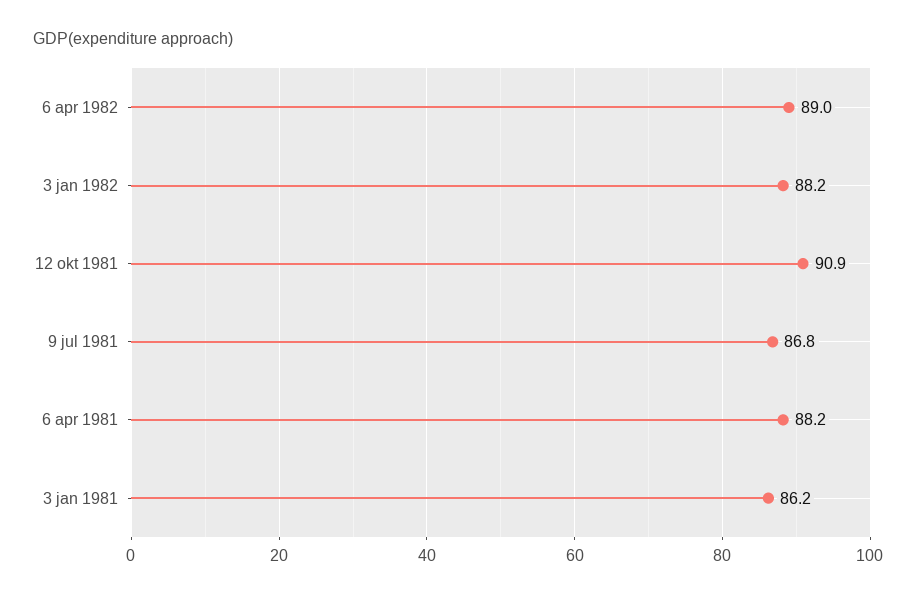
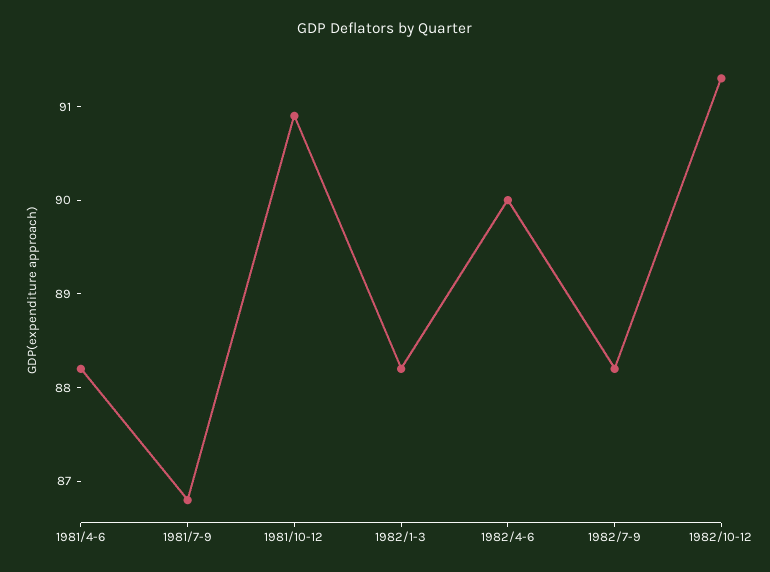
6 apr 1982: 89 -> 90
3 jan 1981: 86.2 -> none
1982/7-9: none -> 88.2
1982/10-12: none -> 91.3

